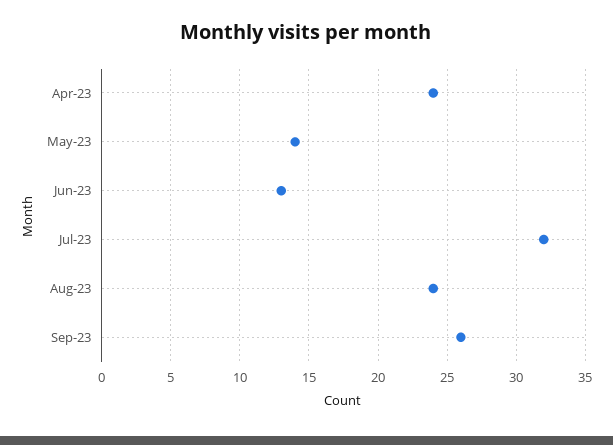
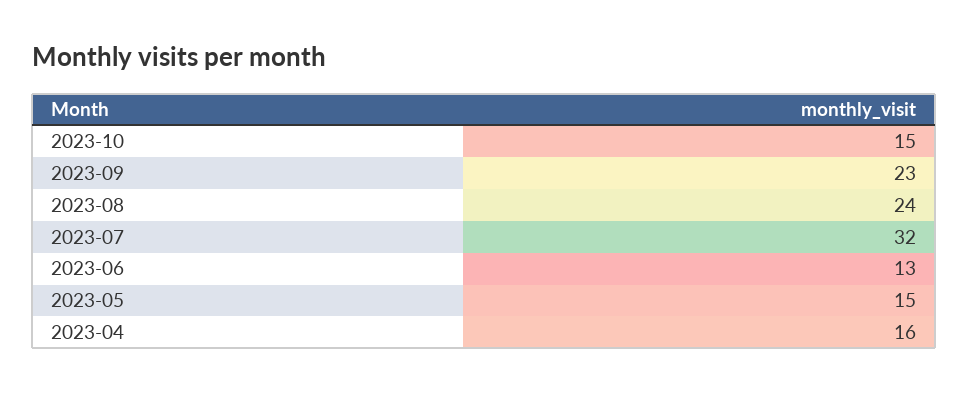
Apr-23: 24 -> 16
May-23: 14 -> 15
Sep-23: 26 -> 23
2023-10: none -> 15

